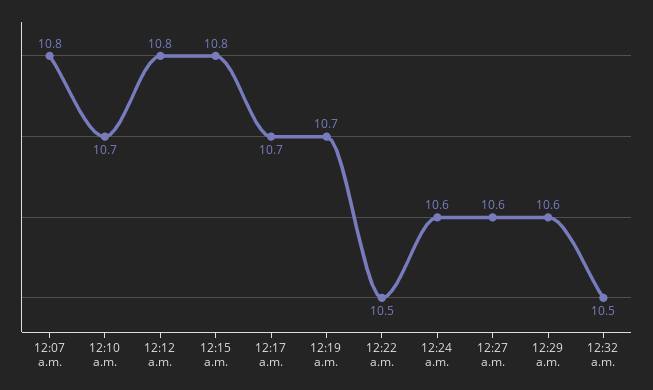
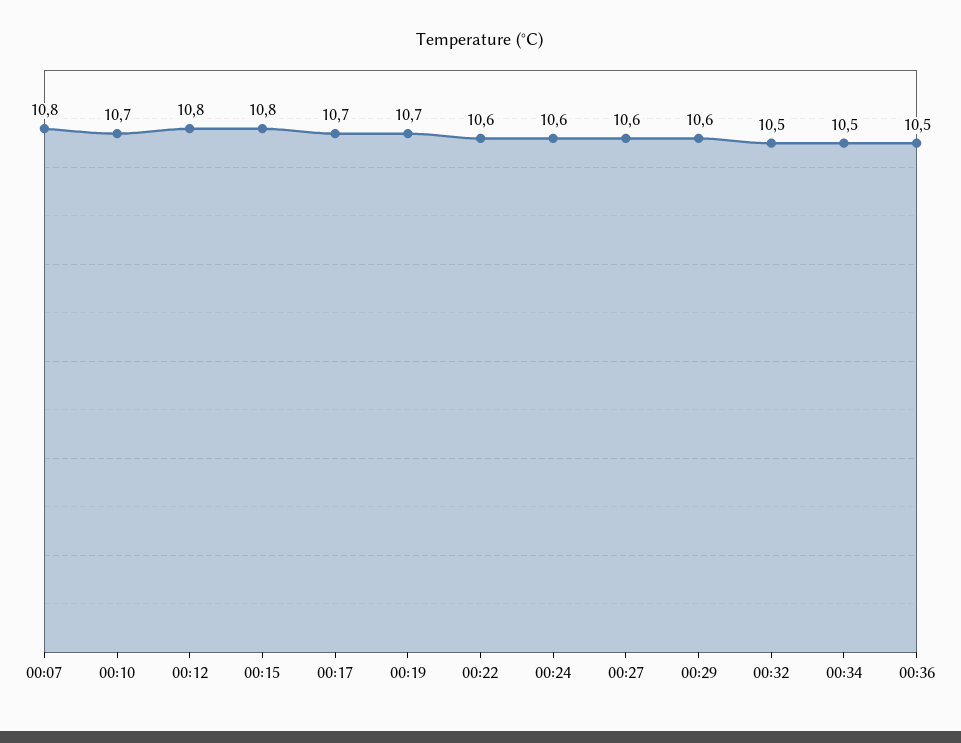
12:22 a.m.: 10.5 -> 10.6
00:34: none -> 10.5
00:36: none -> 10.5

